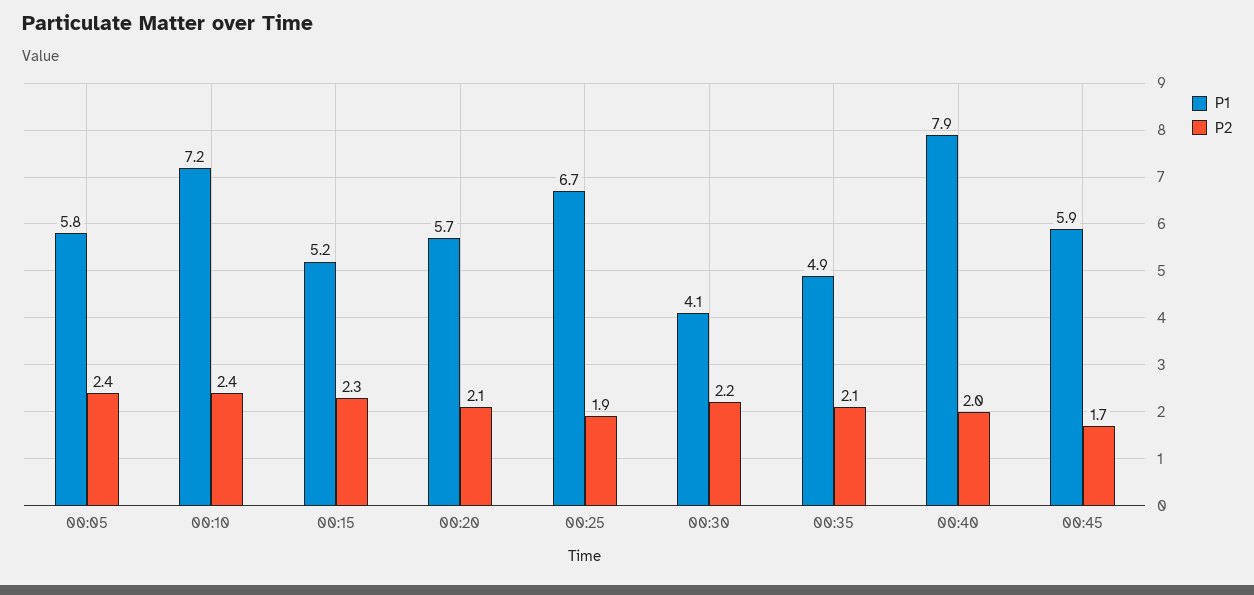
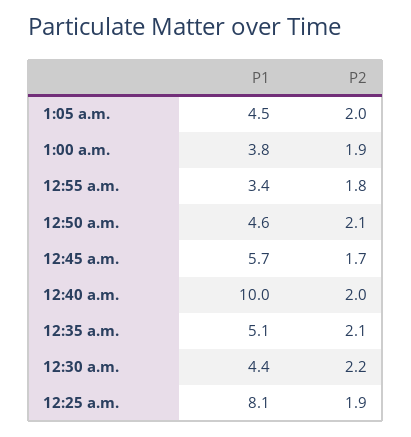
P1, 00:05: 5.8 -> none
P2, 00:05: 2.4 -> none
P1, 00:10: 7.2 -> none
P2, 00:10: 2.4 -> none
P1, 00:15: 5.2 -> none
P2, 00:15: 2.3 -> none
P1, 00:20: 5.7 -> none
P2, 00:20: 2.1 -> none
P1, 00:25: 6.7 -> 8.1
P1, 00:30: 4.1 -> 4.4
P1, 00:35: 4.9 -> 5.1
P1, 00:40: 7.9 -> 10
P1, 00:45: 5.9 -> 5.7
P1, 1:05 a.m.: none -> 4.5
P2, 1:05 a.m.: none -> 2
P1, 1:00 a.m.: none -> 3.8
P2, 1:00 a.m.: none -> 1.9
P1, 12:55 a.m.: none -> 3.4
P2, 12:55 a.m.: none -> 1.8
P1, 12:50 a.m.: none -> 4.6
P2, 12:50 a.m.: none -> 2.1

